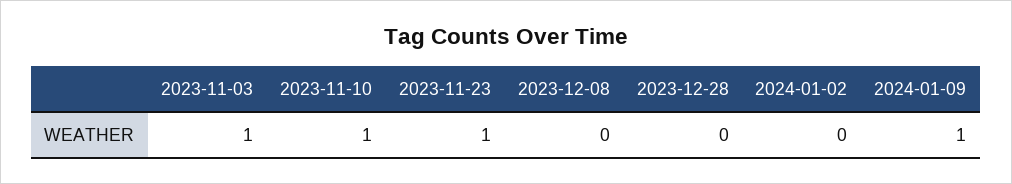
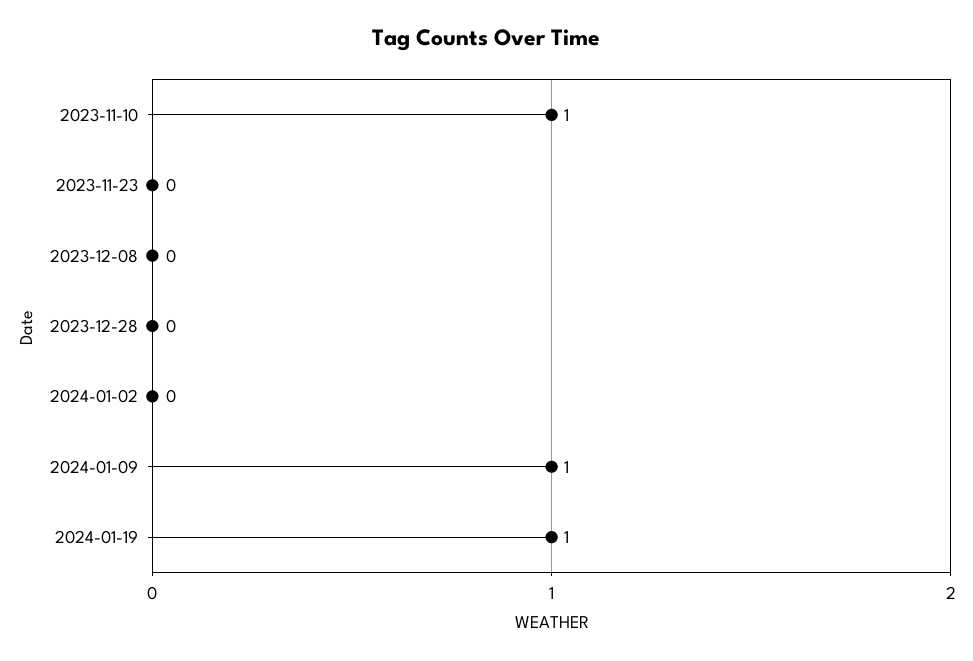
2023-11-03: 1 -> none
2023-11-23: 1 -> 0
2024-01-19: none -> 1

